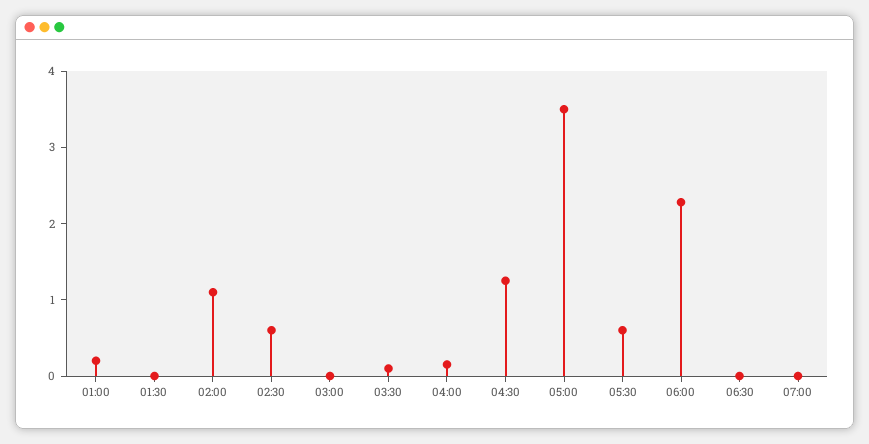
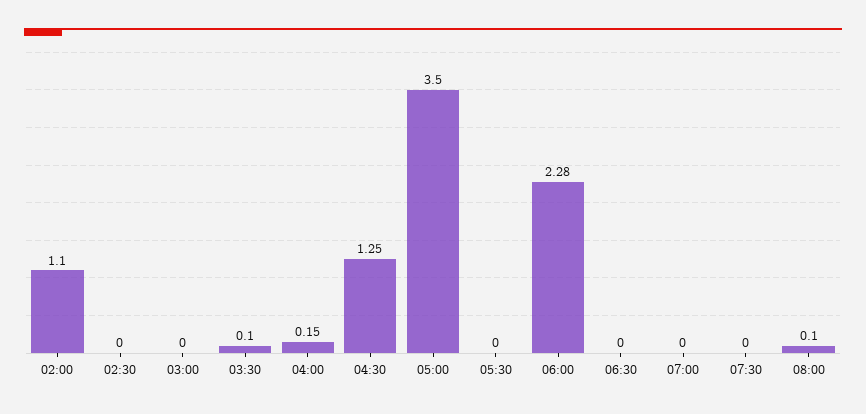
01:00: 0.2 -> none
01:30: 0 -> none
02:30: 0.6 -> 0
05:30: 0.6 -> 0
07:30: none -> 0
08:00: none -> 0.1

